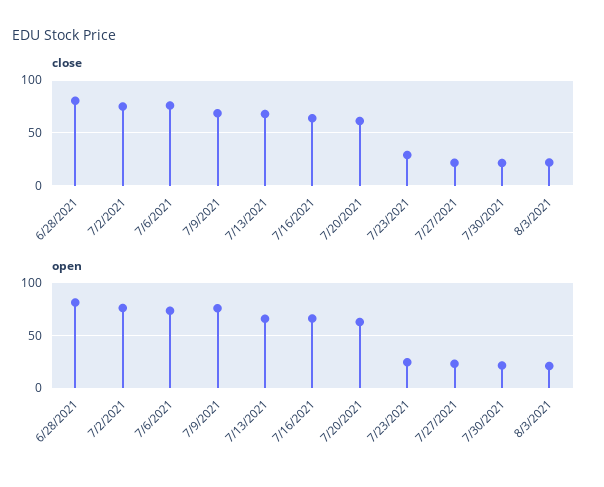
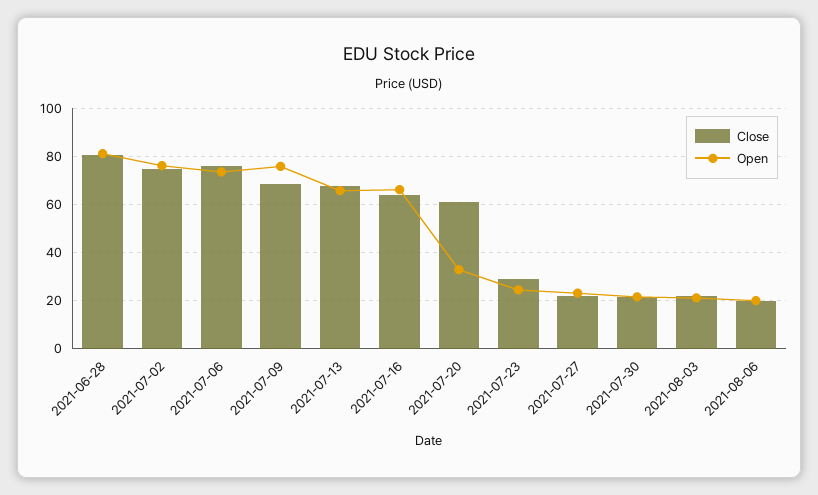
open, 7/20/2021: 60 -> 32.5
close, 2021-08-06: none -> 20
open, 2021-08-06: none -> 20

